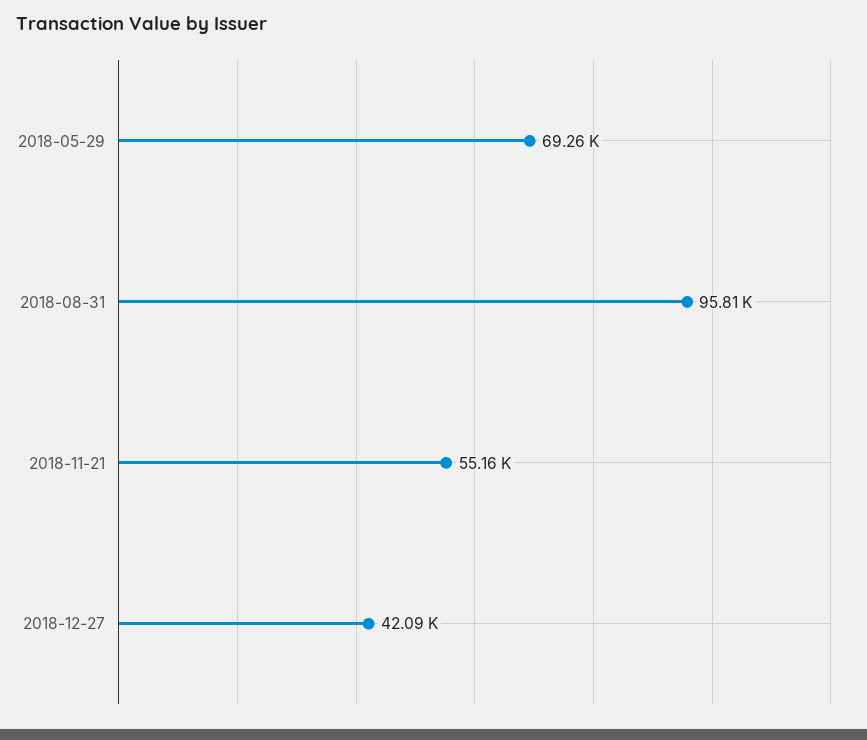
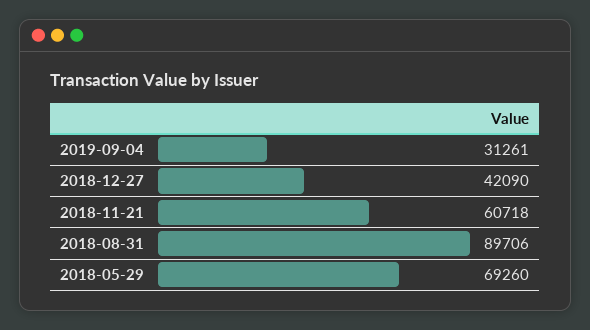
2018-08-31: 95810 -> 89706
2018-11-21: 55160 -> 60718
2019-09-04: none -> 31261

